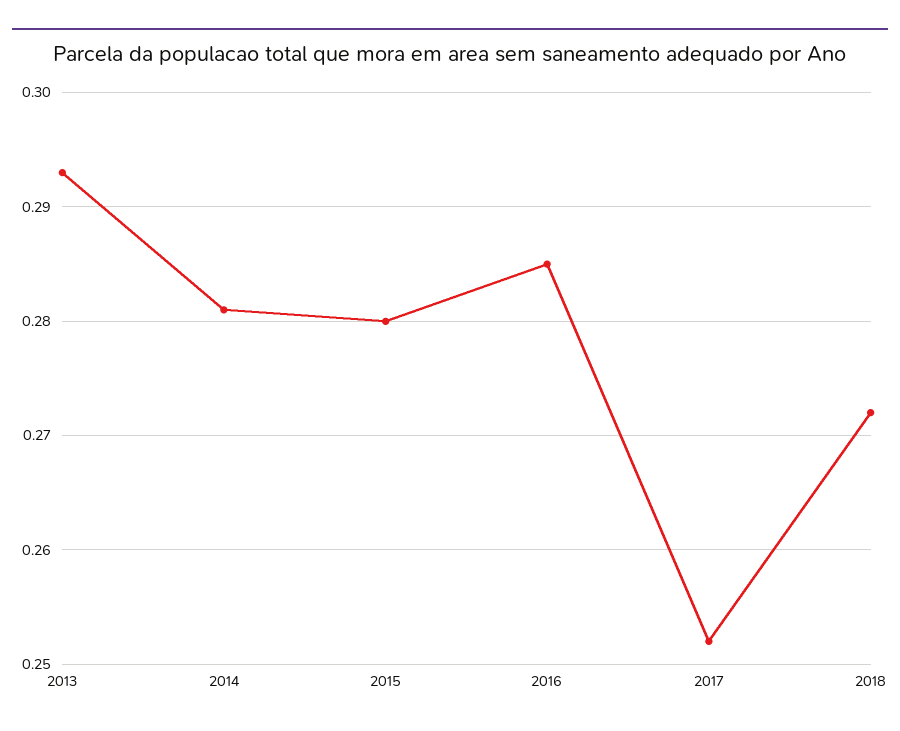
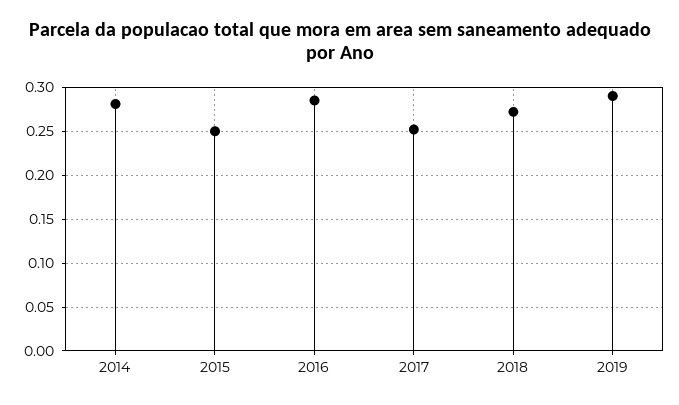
2013: 0.293 -> none
2015: 0.28 -> 0.25
2019: none -> 0.29

